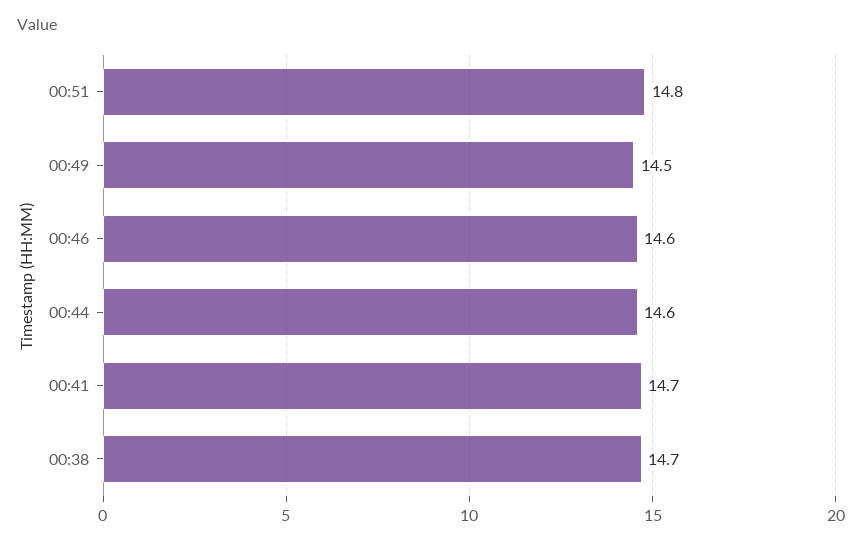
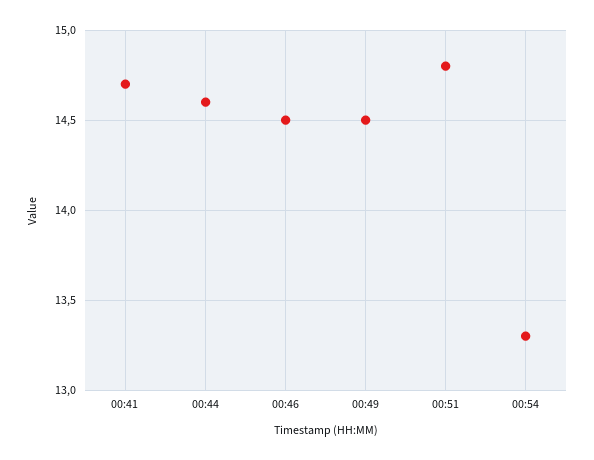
00:46: 14.6 -> 14.5
00:38: 14.7 -> none
00:54: none -> 13.3

